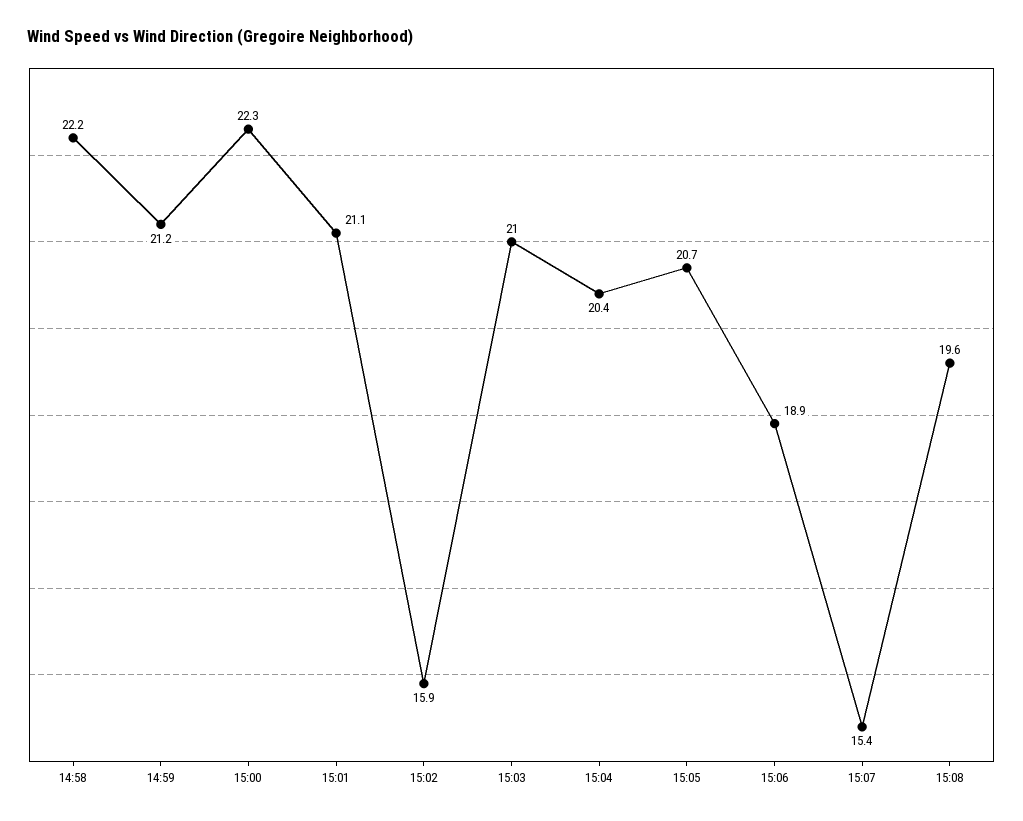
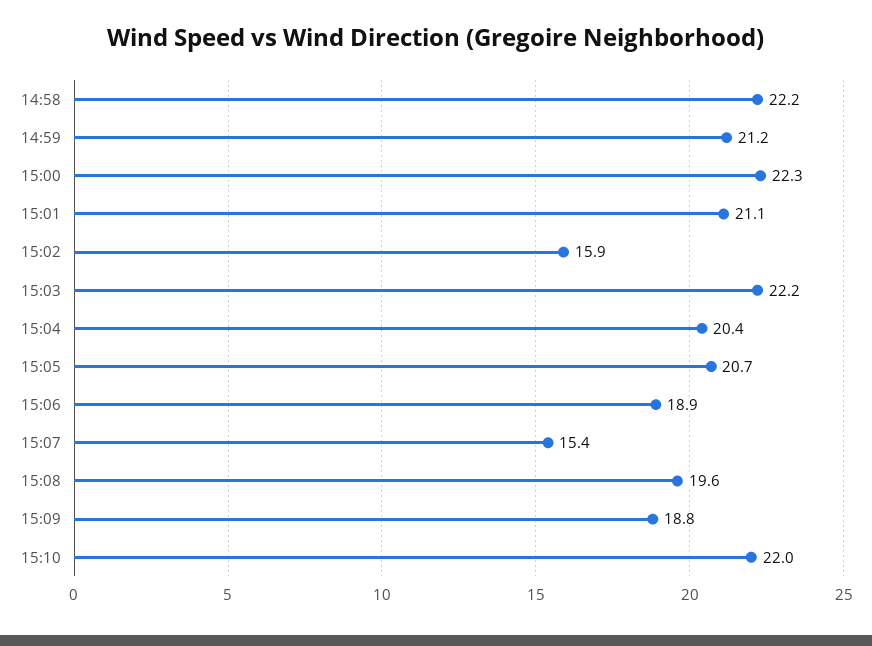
15:03: 21 -> 22.2
15:09: none -> 18.8
15:10: none -> 22

